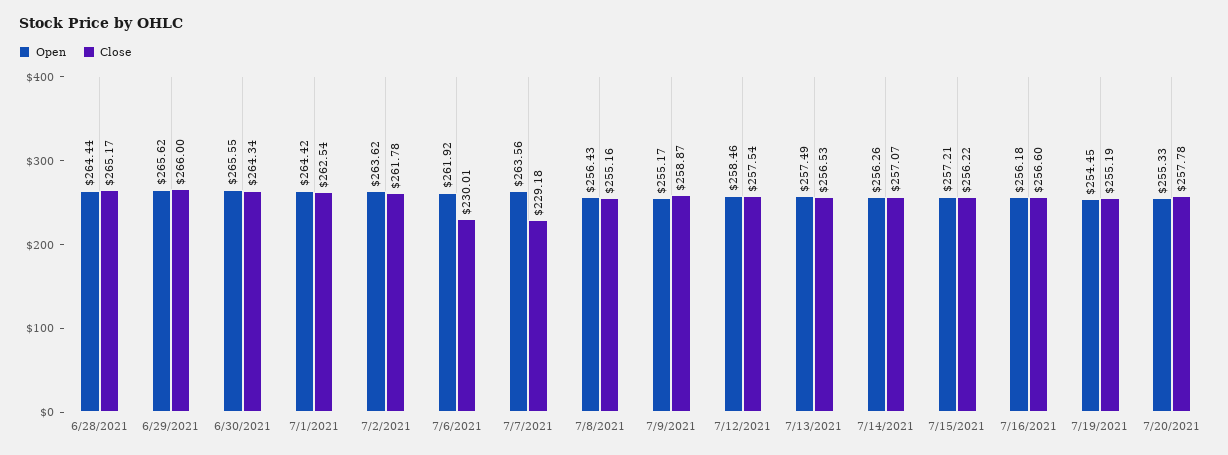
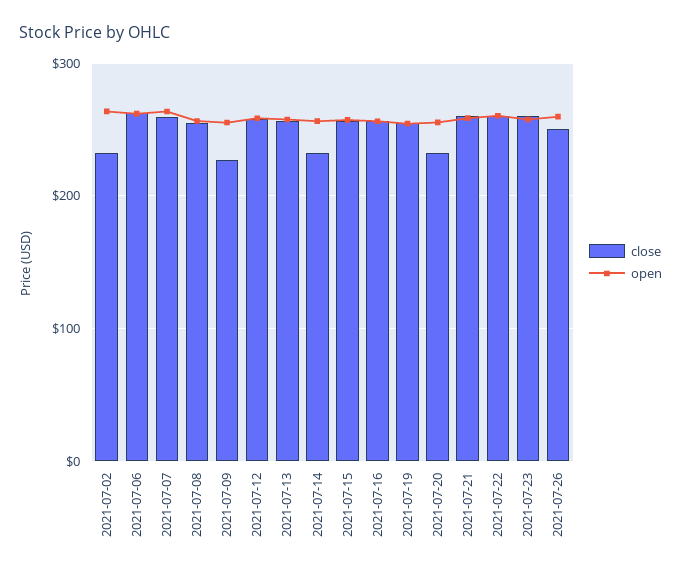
Open, 6/28/2021: 264.44 -> none
Close, 6/28/2021: 265.17 -> none
Open, 6/29/2021: 265.62 -> none
Close, 6/29/2021: 266 -> none
Open, 6/30/2021: 265.55 -> none
Close, 6/30/2021: 264.34 -> none
Open, 7/1/2021: 264.42 -> none
Close, 7/1/2021: 262.54 -> none
Close, 7/2/2021: 261.78 -> 230
Close, 7/6/2021: 230.01 -> 260
Close, 7/7/2021: 229.18 -> 260
Close, 7/9/2021: 258.87 -> 230
Close, 7/14/2021: 257.07 -> 230
Close, 7/20/2021: 257.78 -> 230
Close, 2021-07-21: none -> 260
Open, 2021-07-21: none -> 260
Close, 2021-07-22: none -> 260
Open, 2021-07-22: none -> 260
Close, 2021-07-23: none -> 260
Open, 2021-07-23: none -> 260
Close, 2021-07-26: none -> 250
Open, 2021-07-26: none -> 260

